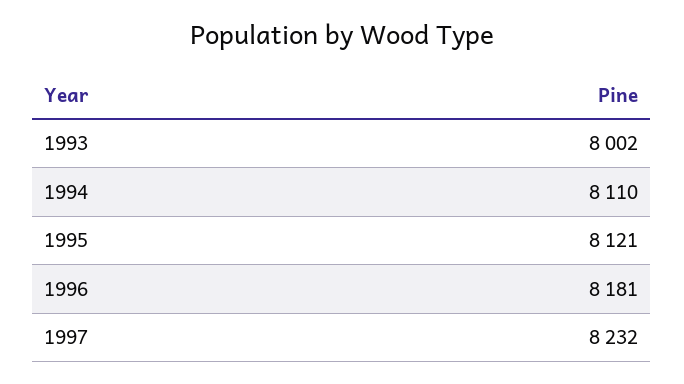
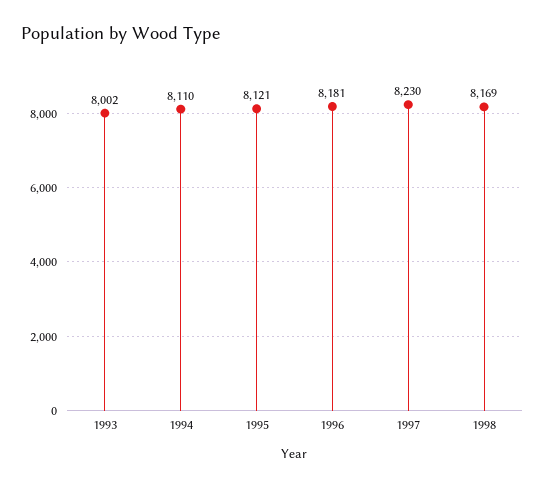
1997: 8232 -> 8230
1998: none -> 8169

